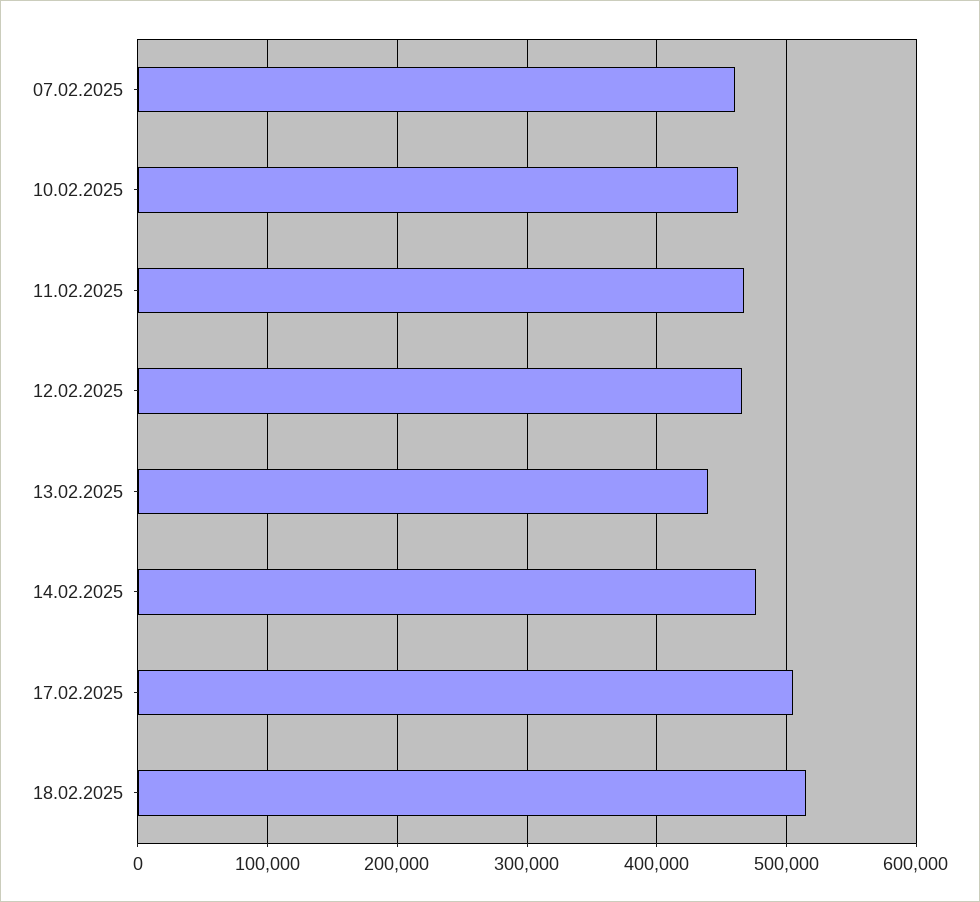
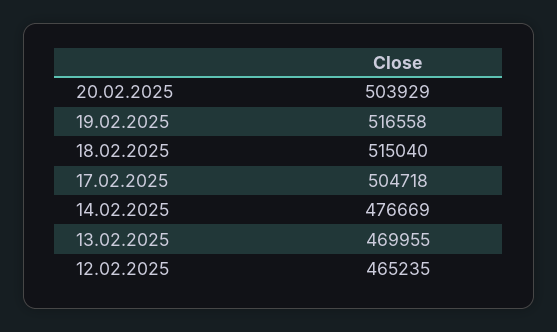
07.02.2025: 460000 -> none
10.02.2025: 460000 -> none
11.02.2025: 470000 -> none
13.02.2025: 440000 -> 469955
20.02.2025: none -> 503929
19.02.2025: none -> 516558

